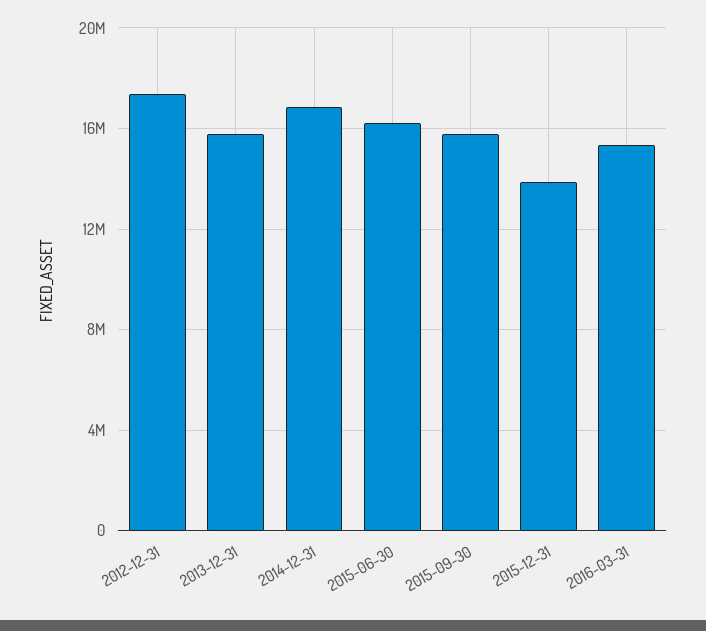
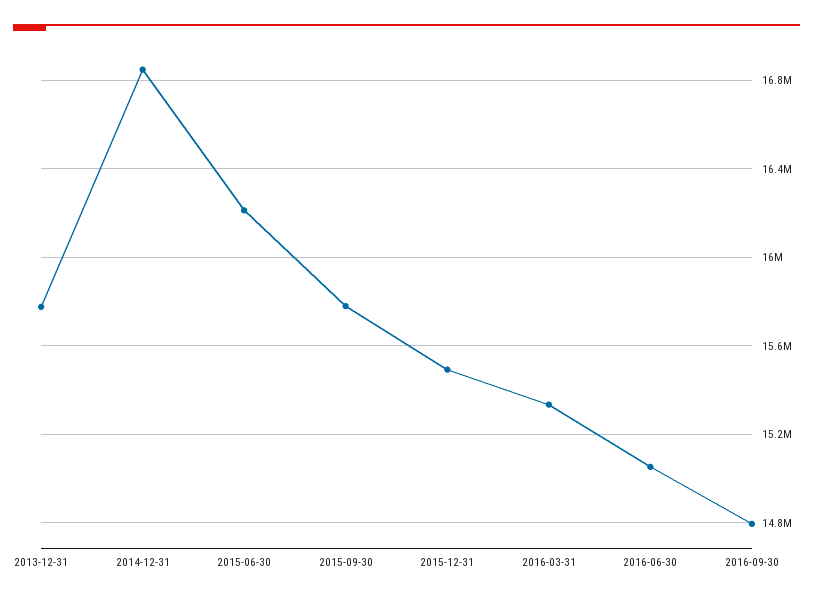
2012-12-31: 17500000 -> none
2015-12-31: 14000000 -> 15500000
2016-06-30: none -> 15050000
2016-09-30: none -> 14800000

